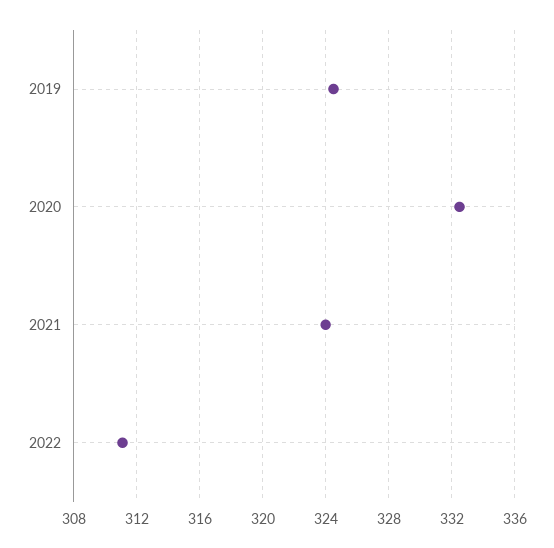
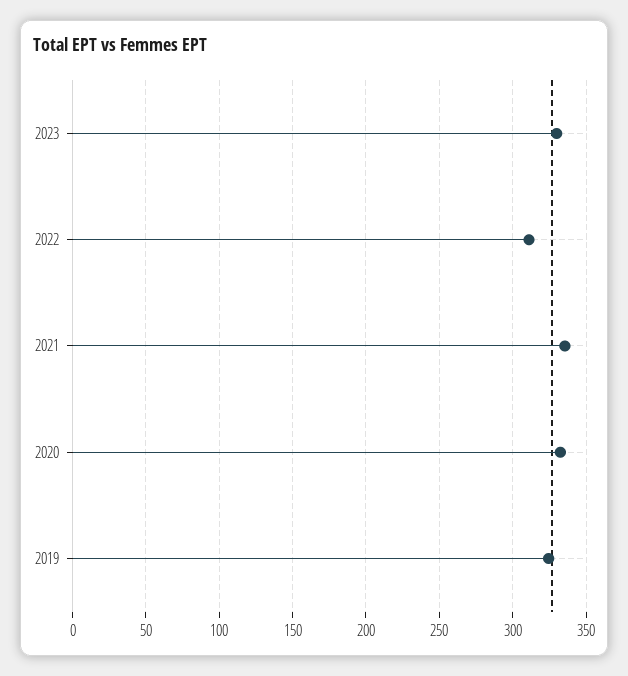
2021: 324 -> 335
2023: none -> 330

